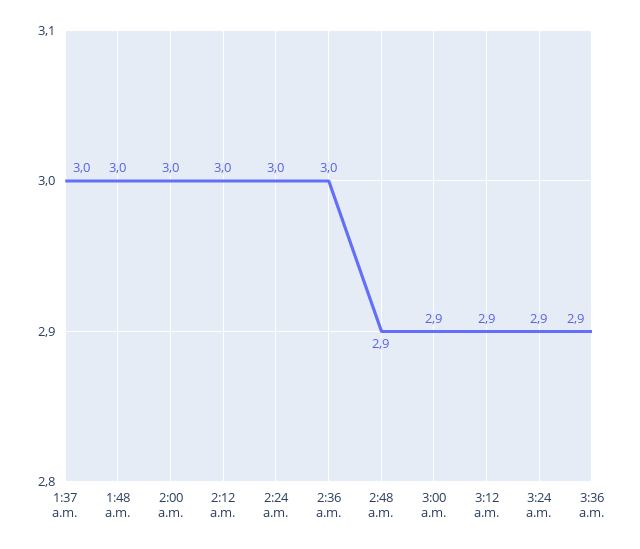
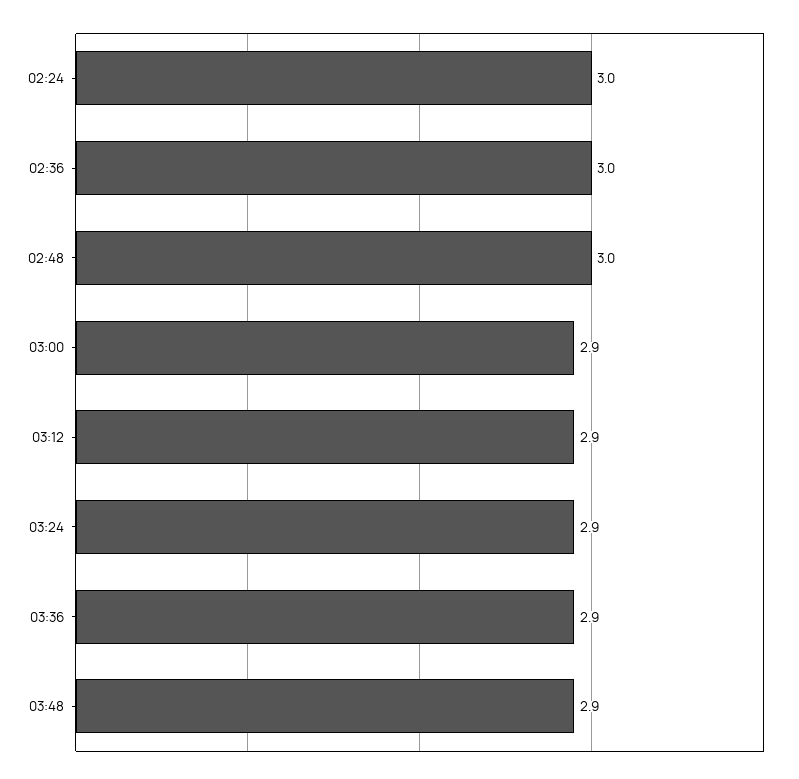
1:37 a.m.: 3 -> none
1:48 a.m.: 3 -> none
2:00 a.m.: 3 -> none
2:12 a.m.: 3 -> none
2:48 a.m.: 2.9 -> 3
03:48: none -> 2.9

